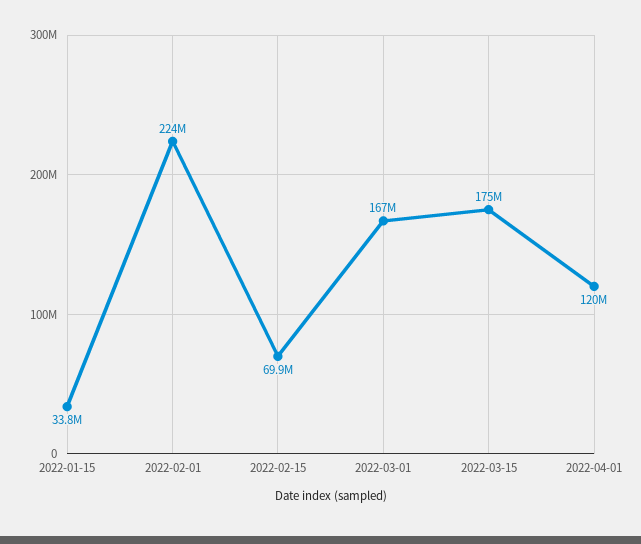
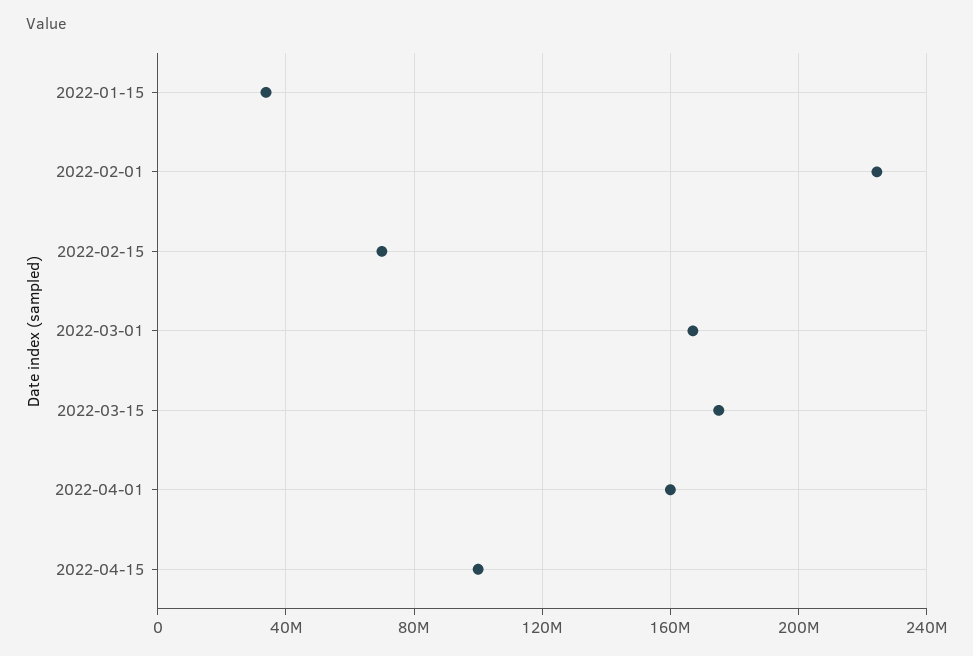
2022-04-01: 120000000 -> 160000000
2022-04-15: none -> 100000000

